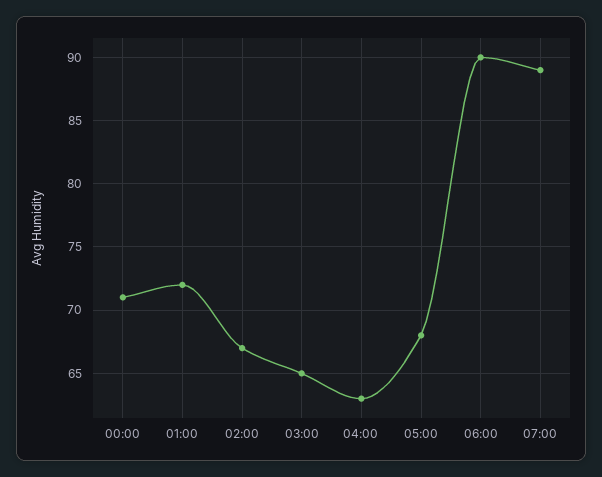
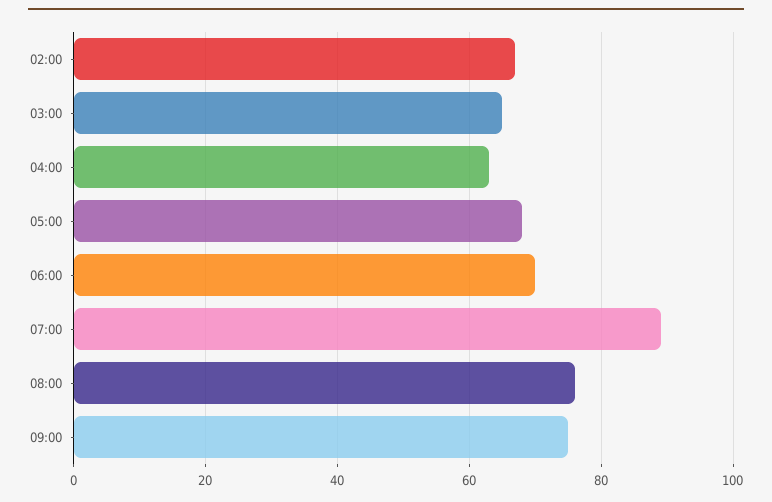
00:00: 71 -> none
01:00: 72 -> none
06:00: 90 -> 70
08:00: none -> 75
09:00: none -> 75

